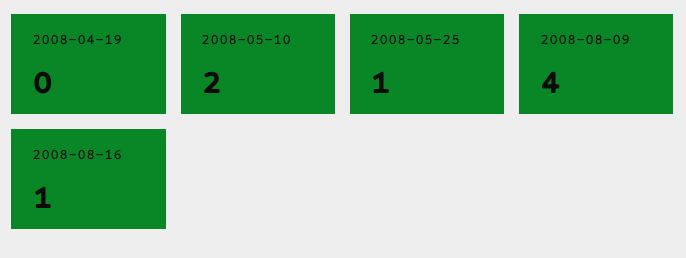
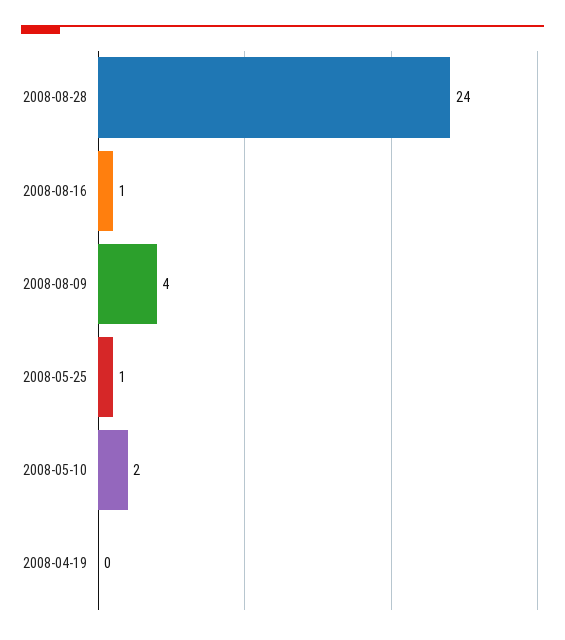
2008-08-28: none -> 24

